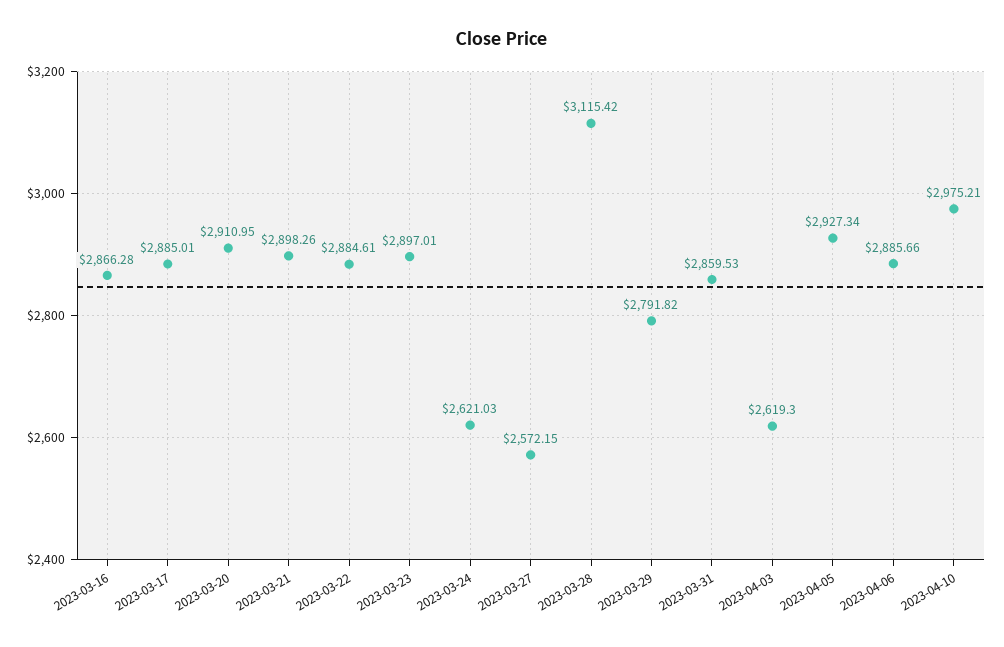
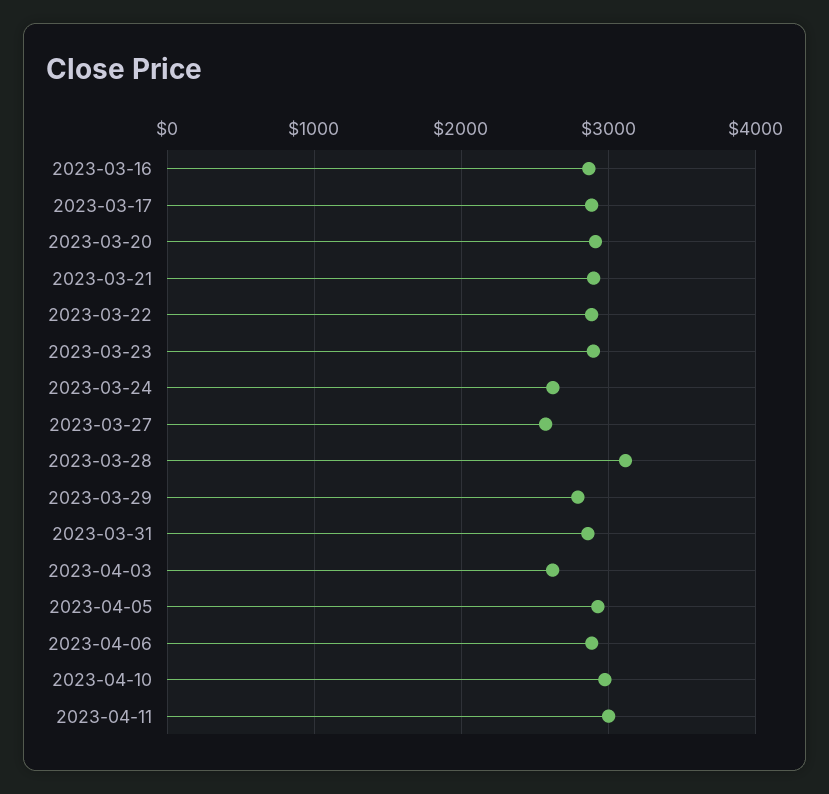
2023-04-11: none -> 3000

